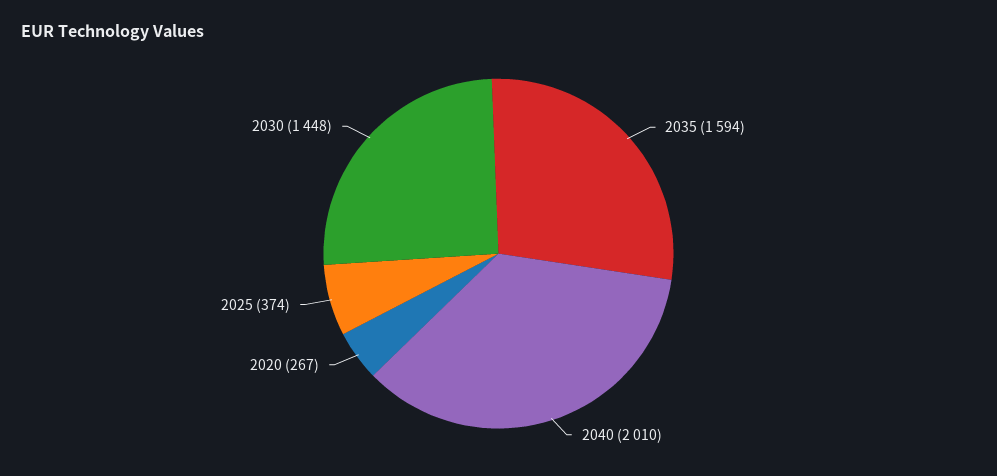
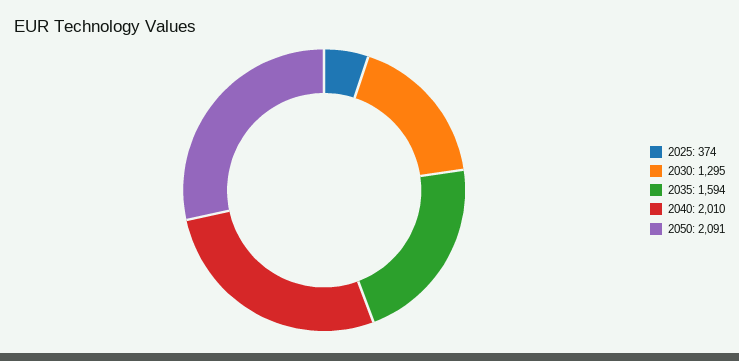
2020: 267 -> none
2030: 1448 -> 1295
2050: none -> 2091

